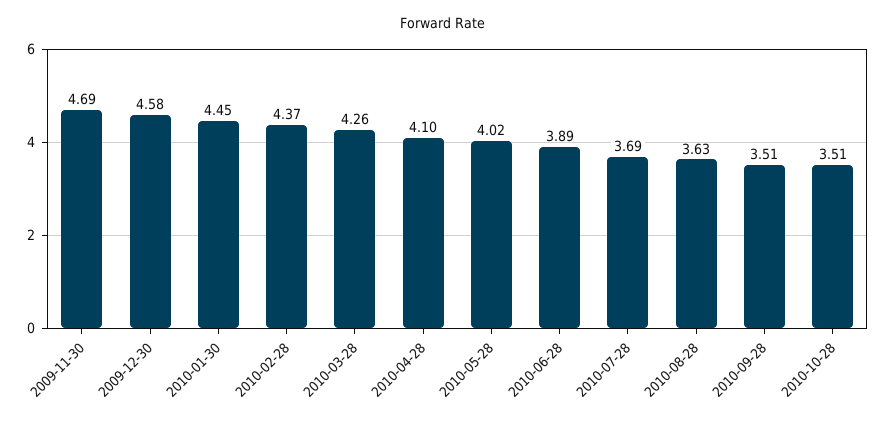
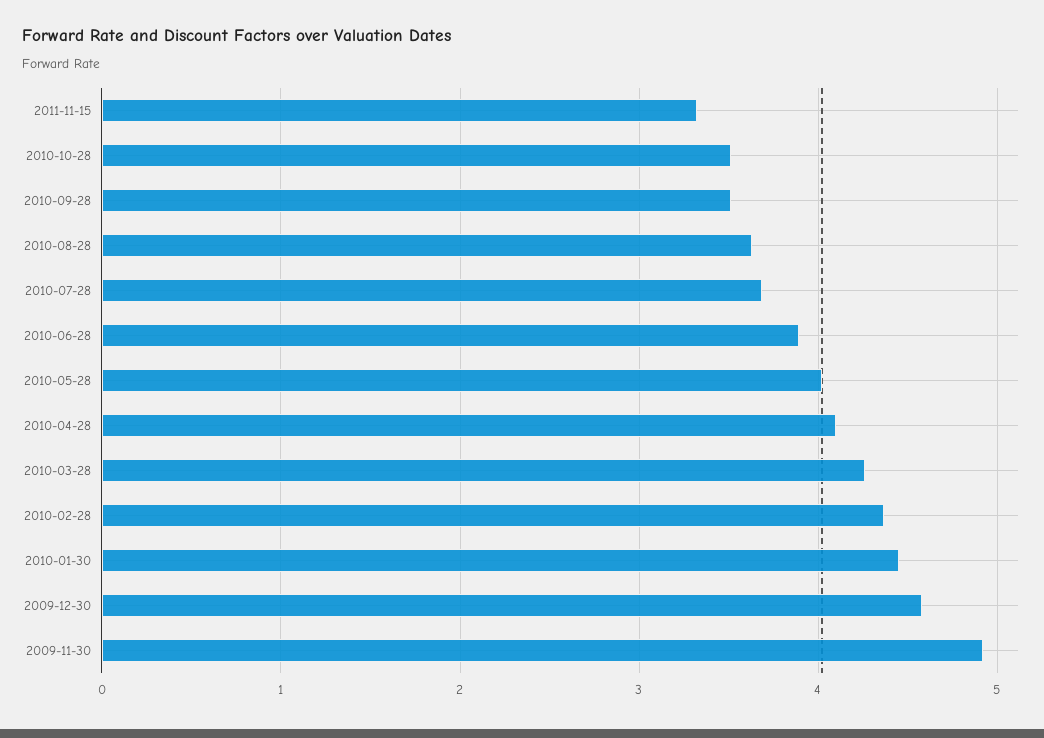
2009-11-30: 4.69 -> 4.9
2011-11-15: none -> 3.3

